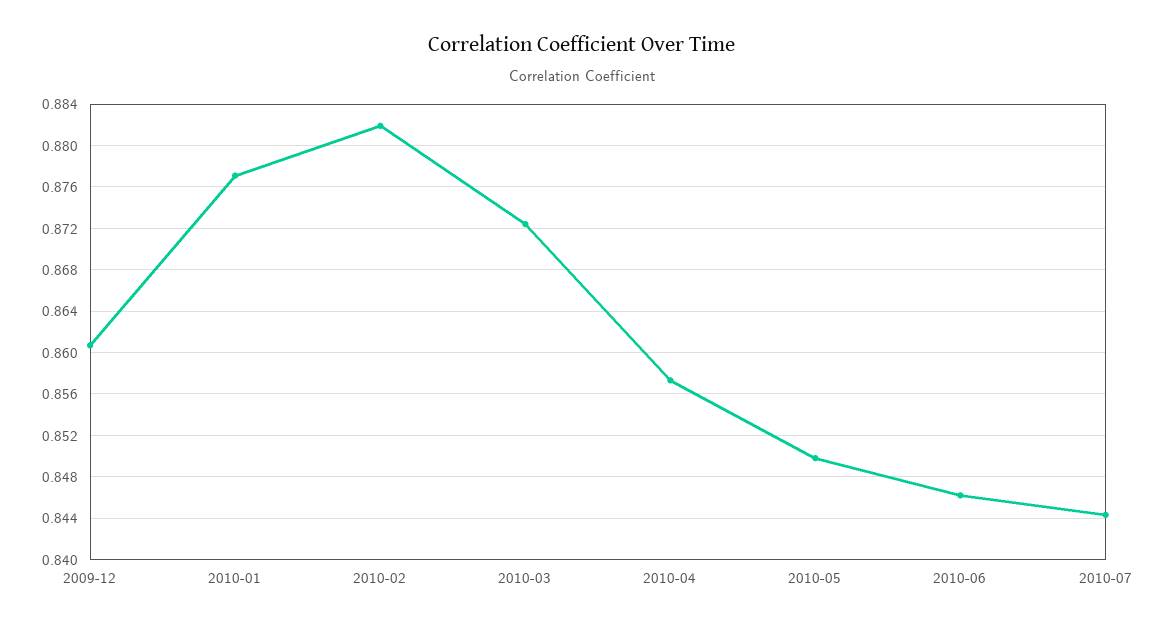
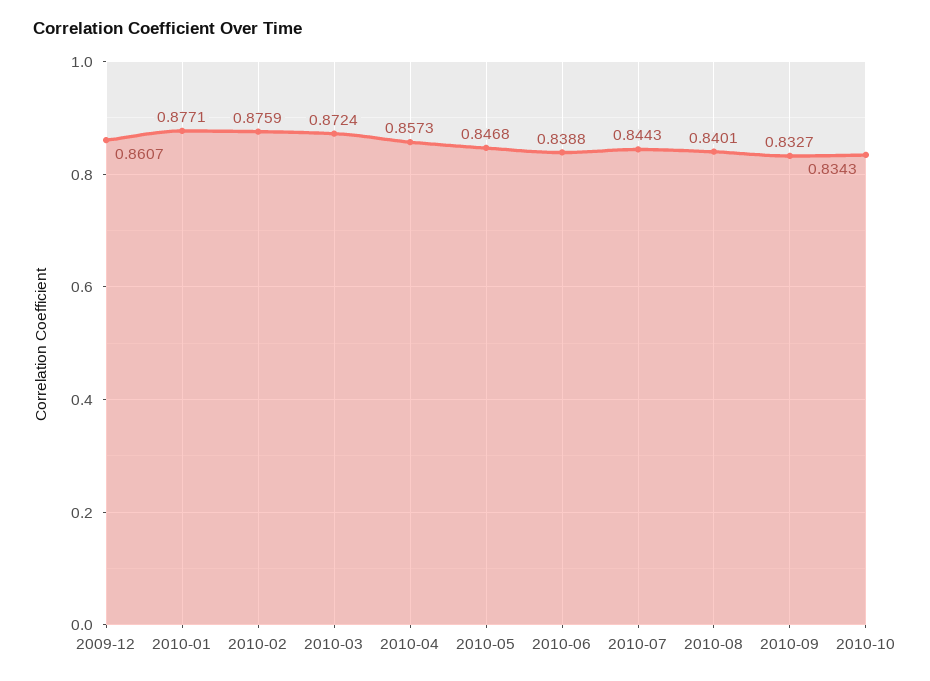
2010-02: 0.882 -> 0.8759
2010-05: 0.85 -> 0.8468
2010-06: 0.846 -> 0.8388
2010-08: none -> 0.8401
2010-09: none -> 0.8327
2010-10: none -> 0.8343

